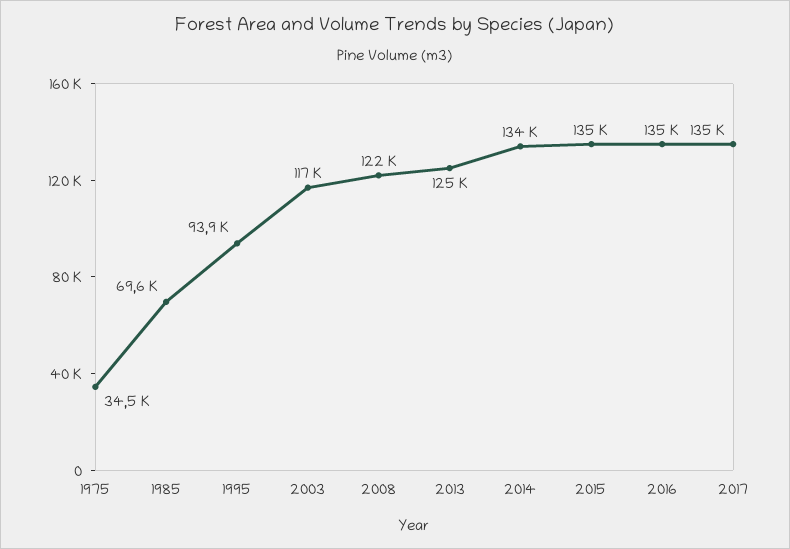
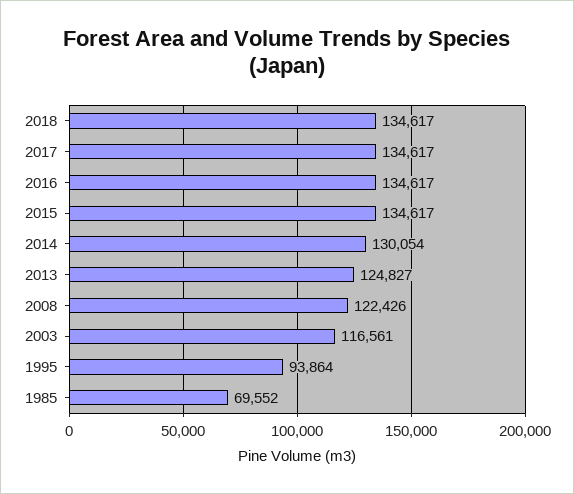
1975: 34500 -> none
2014: 134000 -> 130054
2018: none -> 134617

